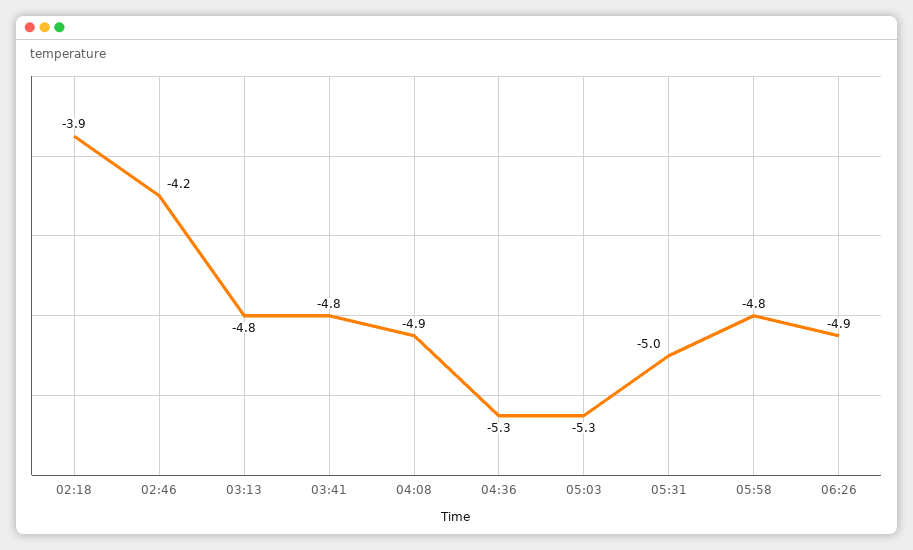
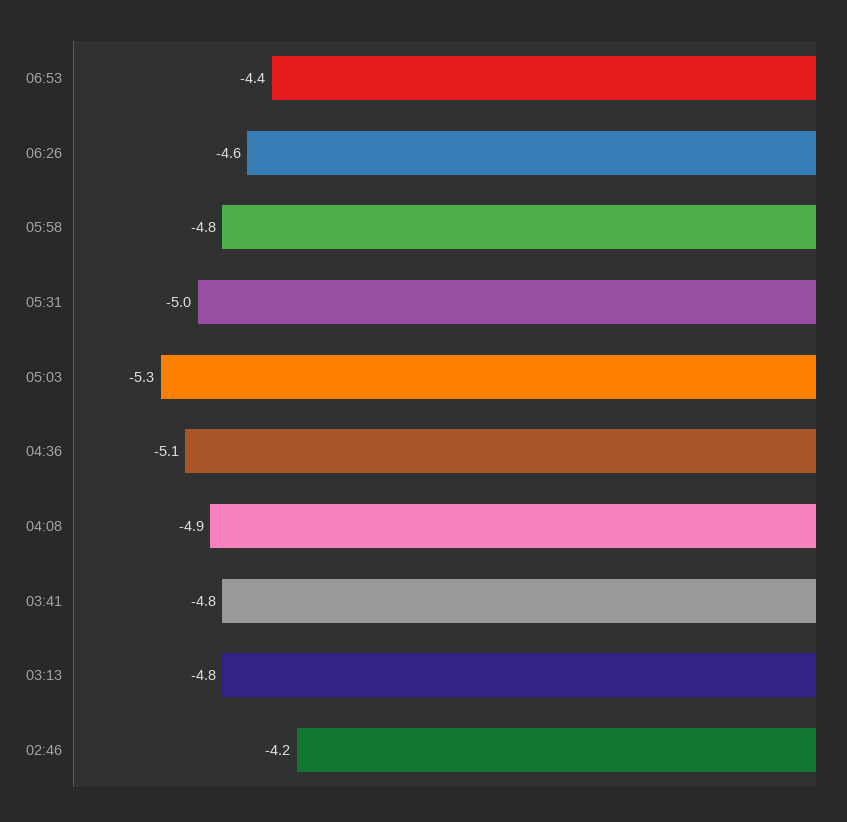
02:18: -3.9 -> none
04:36: -5.3 -> -5.1
06:26: -4.9 -> -4.6
06:53: none -> -4.4

